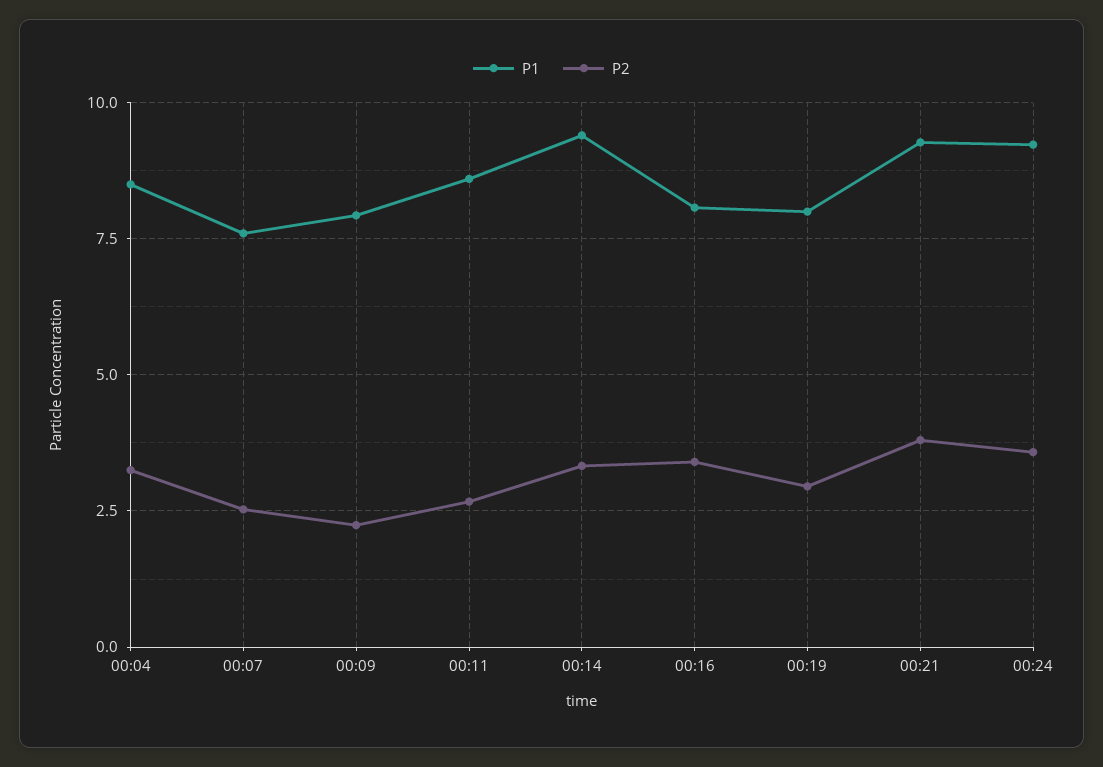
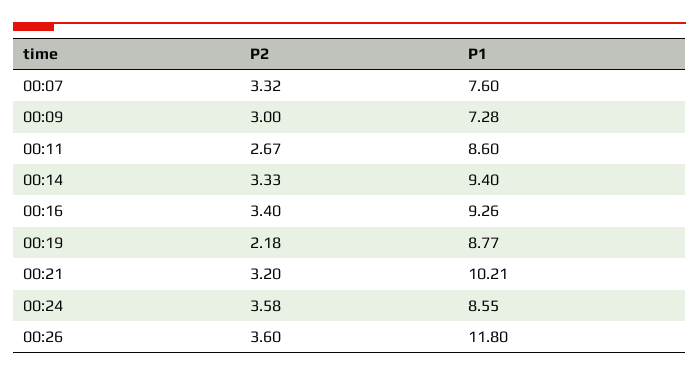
P1, 00:04: 8.5 -> none
P2, 00:04: 3.25 -> none
P2, 00:07: 2.5 -> 3.32
P1, 00:09: 8 -> 7.28
P2, 00:09: 2.25 -> 3
P1, 00:16: 8 -> 9.26
P1, 00:19: 8 -> 8.77
P2, 00:19: 3 -> 2.18
P1, 00:21: 9.25 -> 10.21
P2, 00:21: 3.75 -> 3.2
P1, 00:24: 9.25 -> 8.55
P2, 00:26: none -> 3.6
P1, 00:26: none -> 11.8

